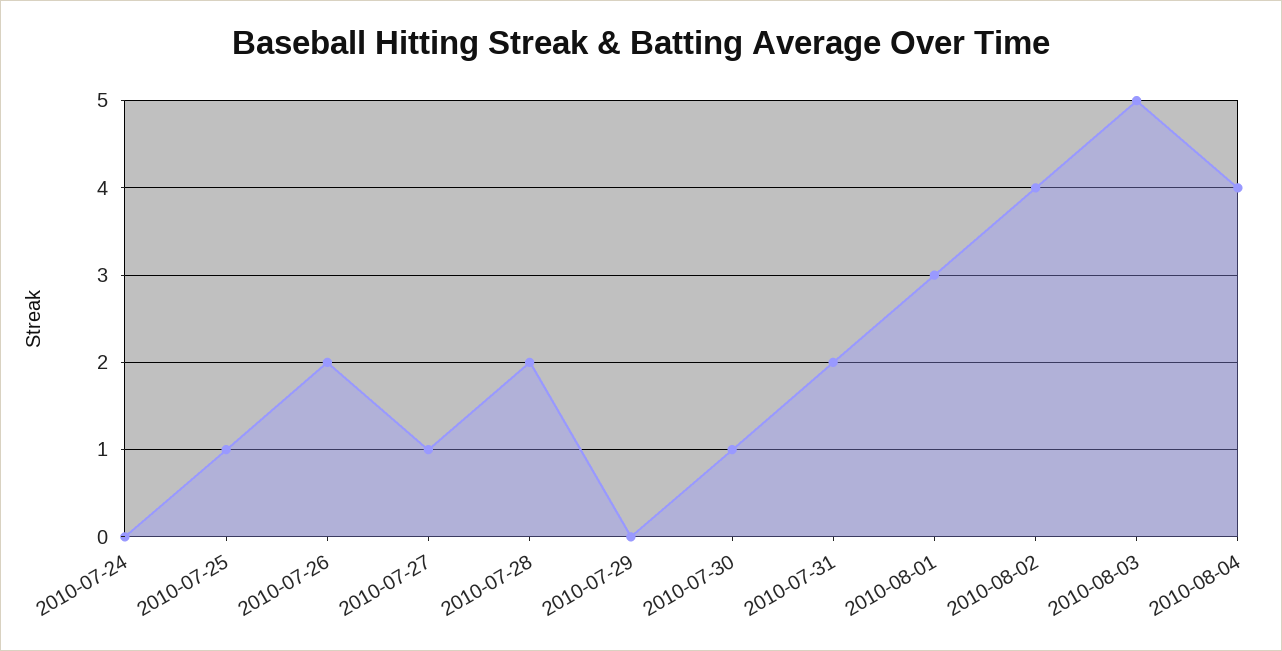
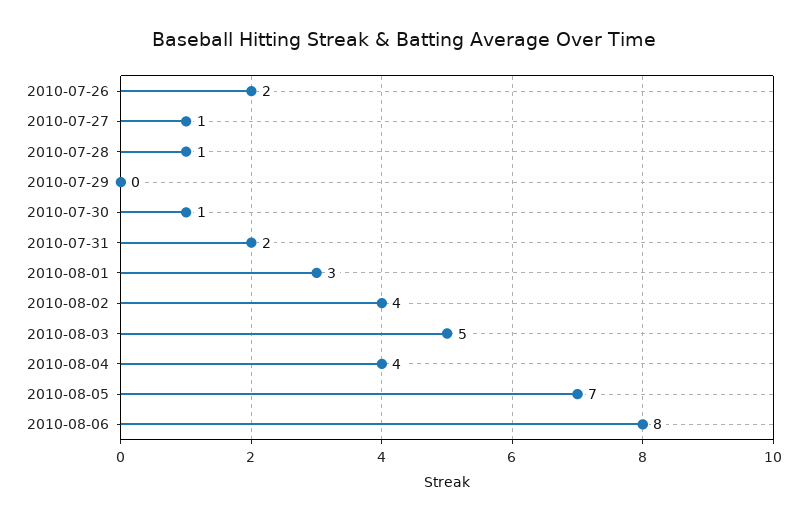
2010-07-24: 0 -> none
2010-07-25: 1 -> none
2010-07-28: 2 -> 1
2010-08-05: none -> 7
2010-08-06: none -> 8

